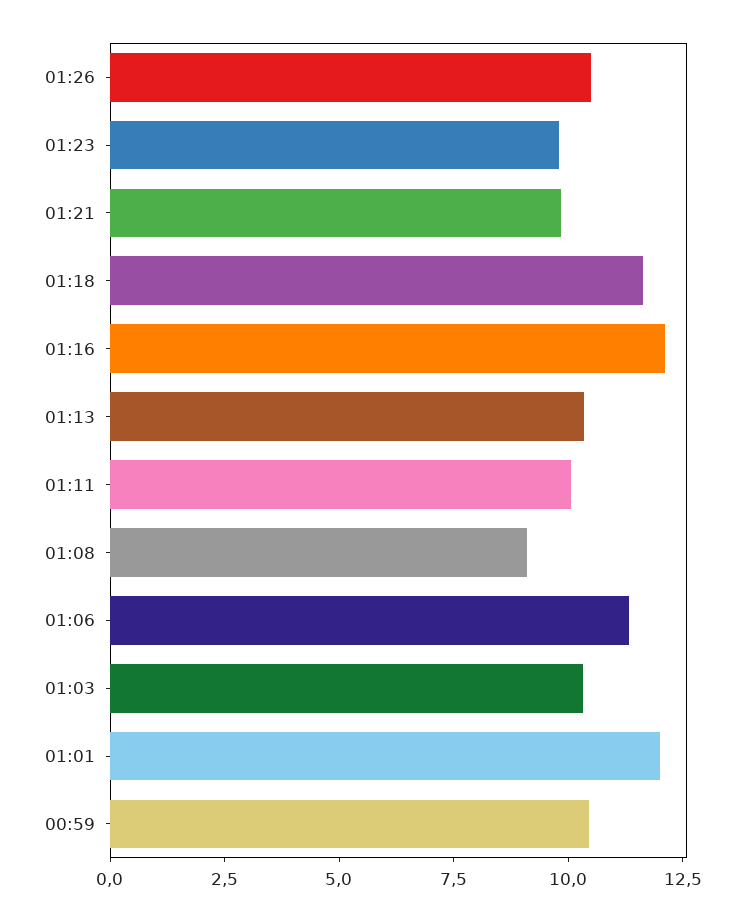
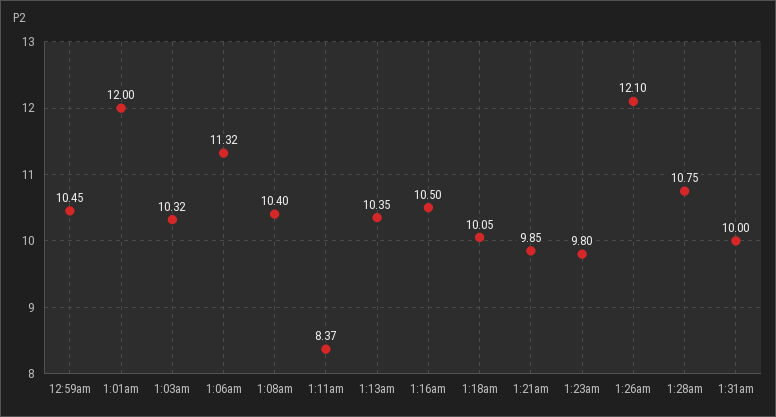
01:26: 10.5 -> 12.1
01:18: 11.5 -> 10.05
01:16: 12 -> 10.5
01:11: 10 -> 8.37
01:08: 9 -> 10.4
1:28am: none -> 10.75
1:31am: none -> 10

